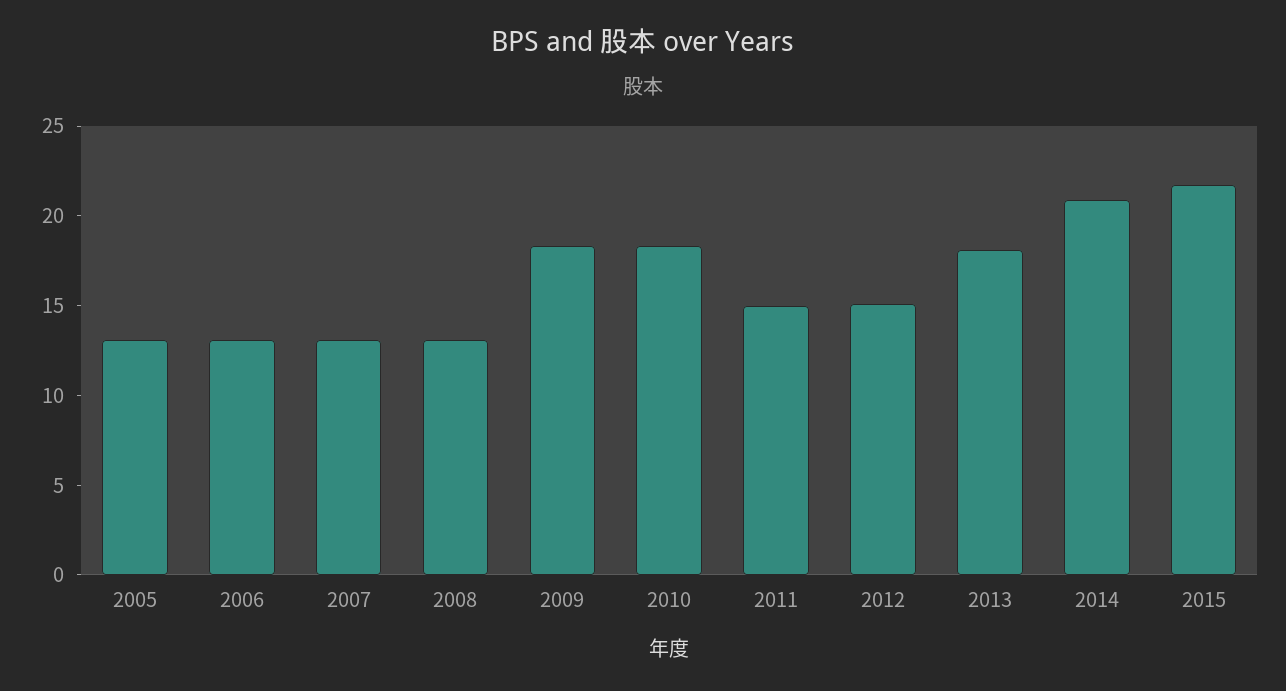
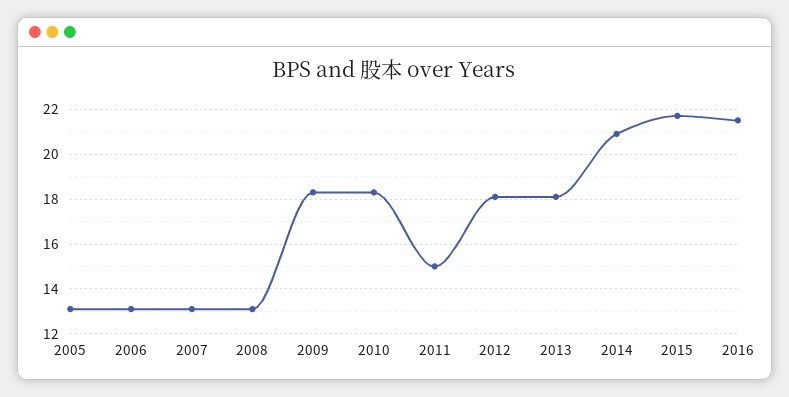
2012: 15 -> 18
2016: none -> 21.5

